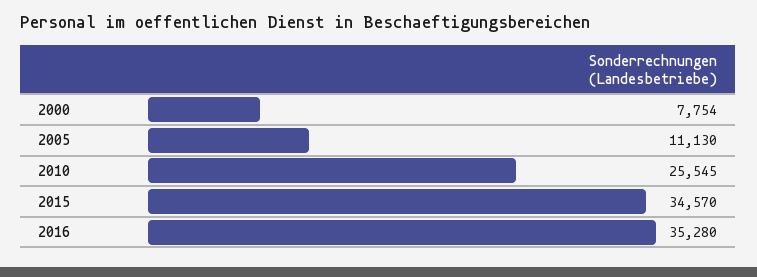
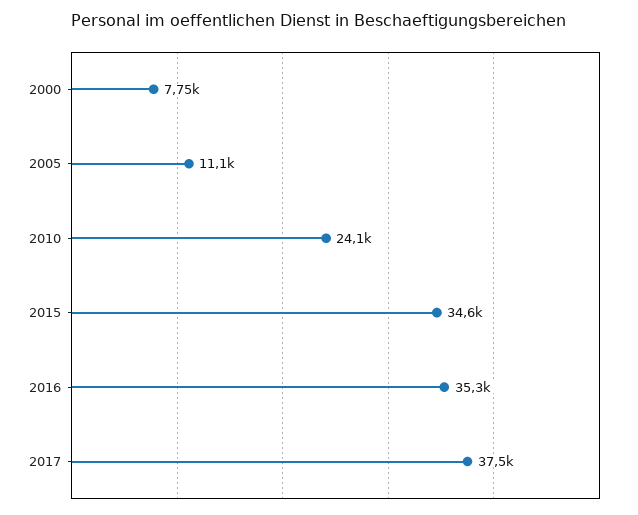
2010: 25545 -> 24100
2017: none -> 37500

